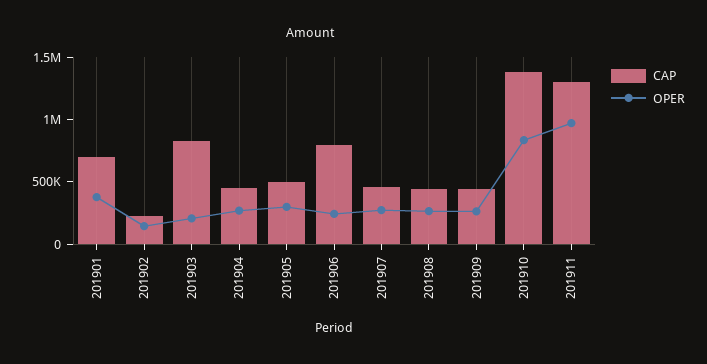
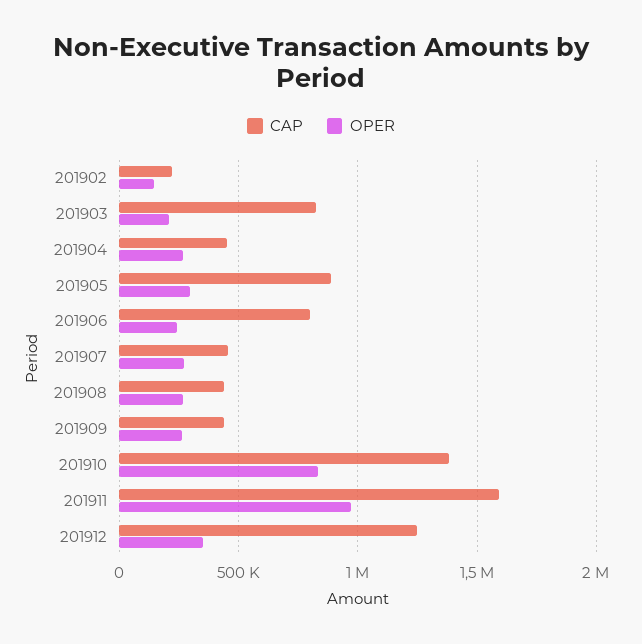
CAP, 201901: 700000 -> none
OPER, 201901: 400000 -> none
CAP, 201905: 500000 -> 900000
CAP, 201911: 1300000 -> 1600000
CAP, 201912: none -> 1250000
OPER, 201912: none -> 350000

